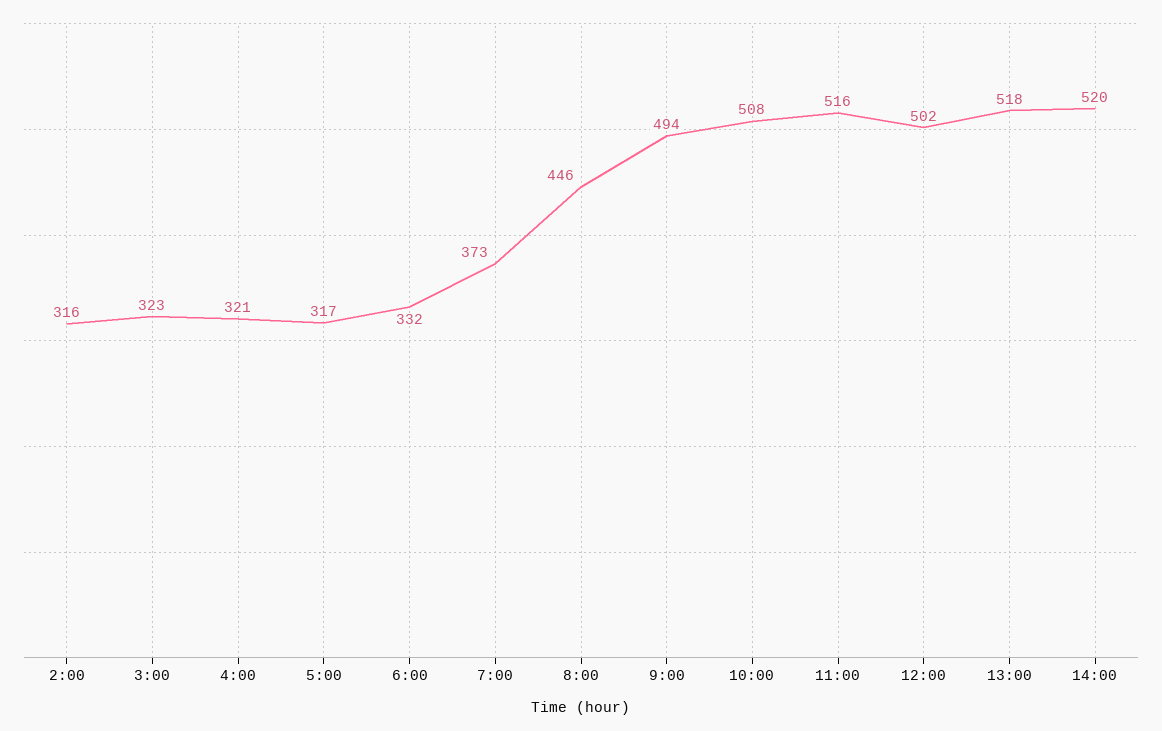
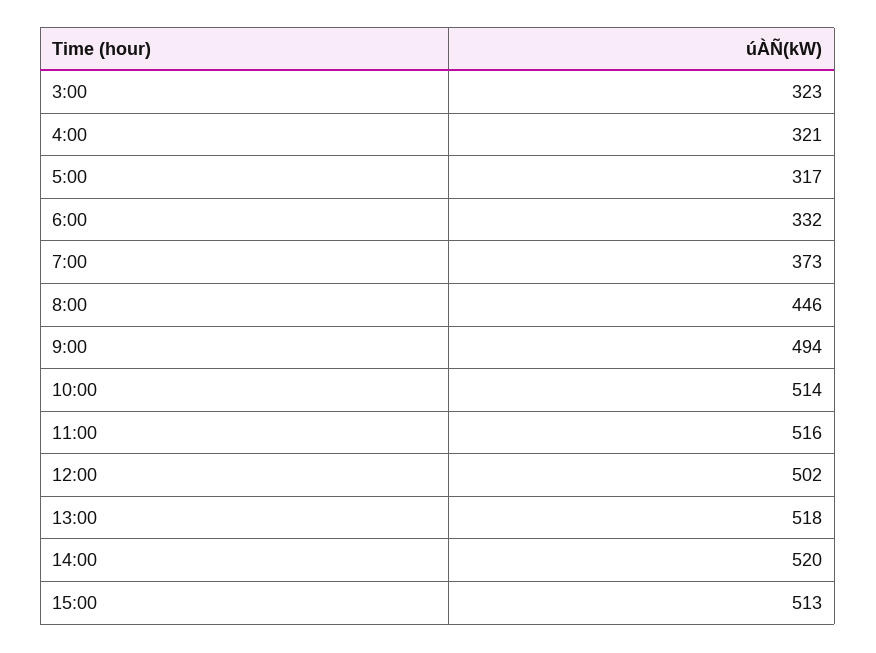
2:00: 316 -> none
10:00: 508 -> 514
15:00: none -> 513

